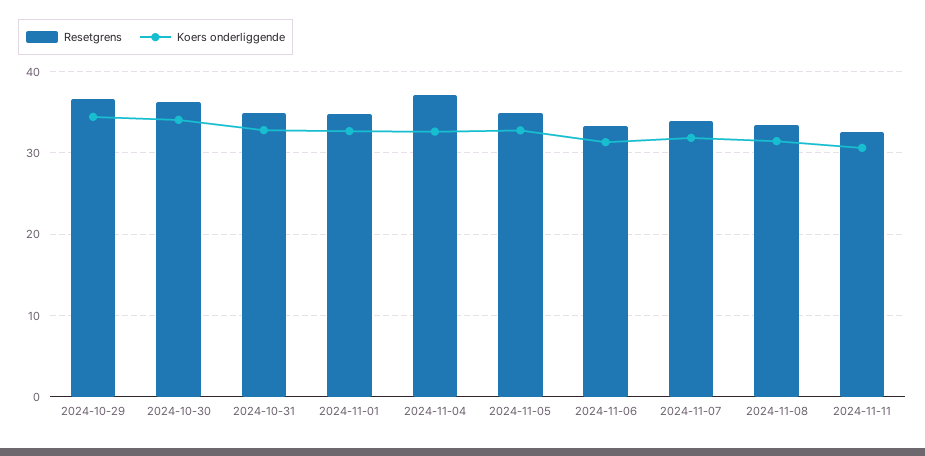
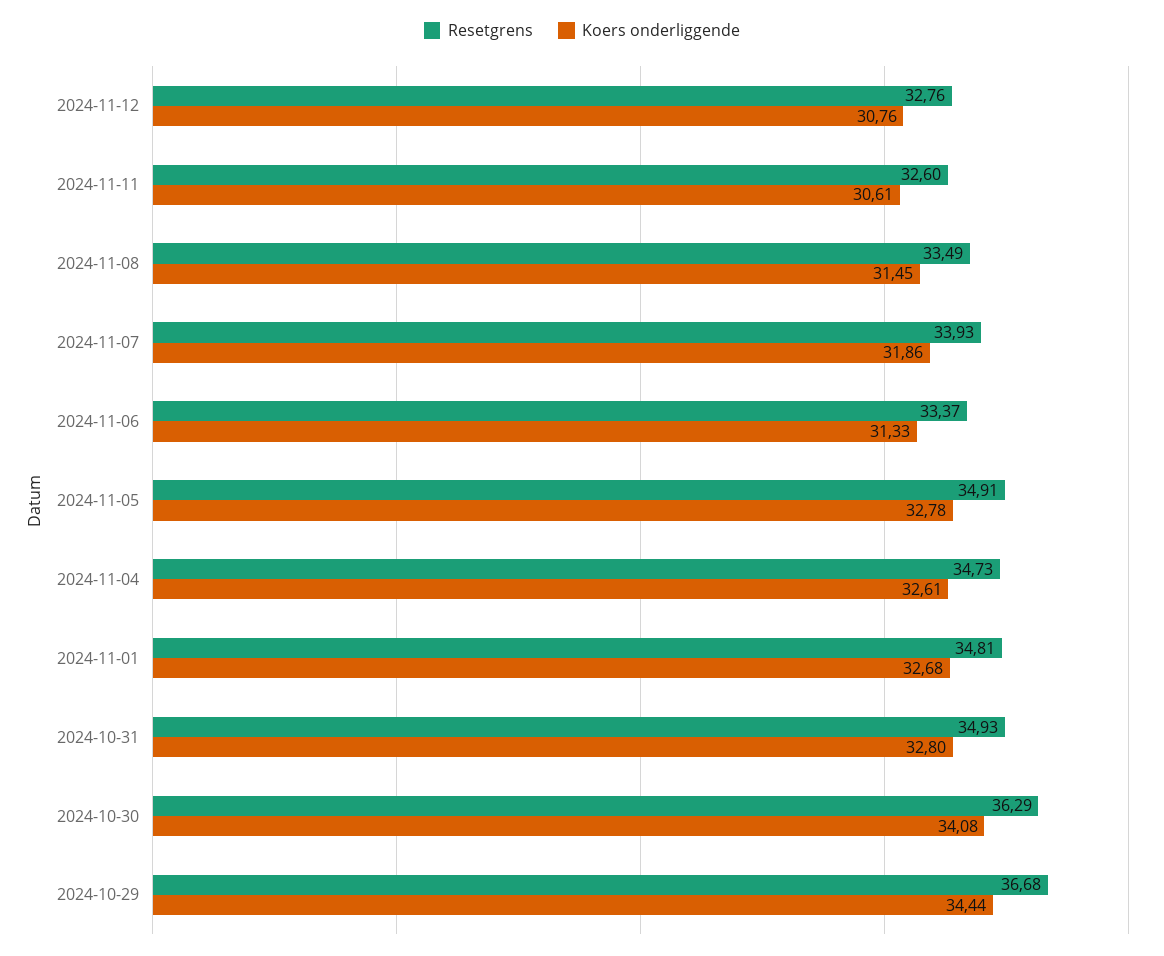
Resetgrens, 2024-11-04: 37 -> 34.73
Resetgrens, 2024-11-12: none -> 32.76
Koers onderliggende, 2024-11-12: none -> 30.76

